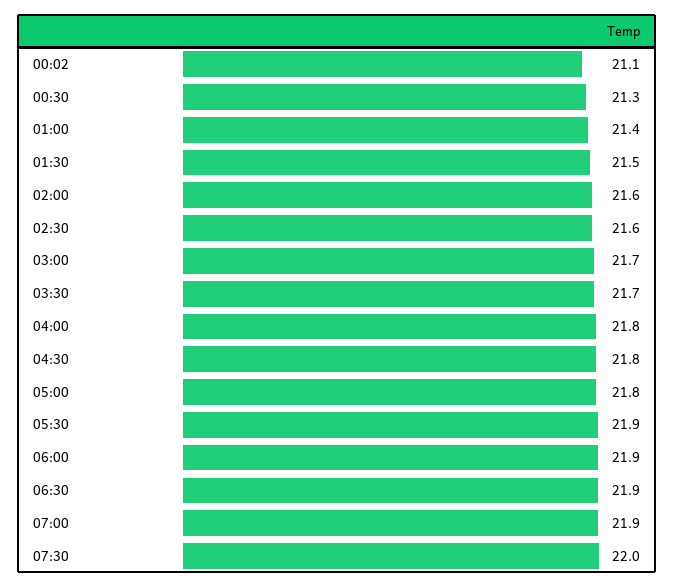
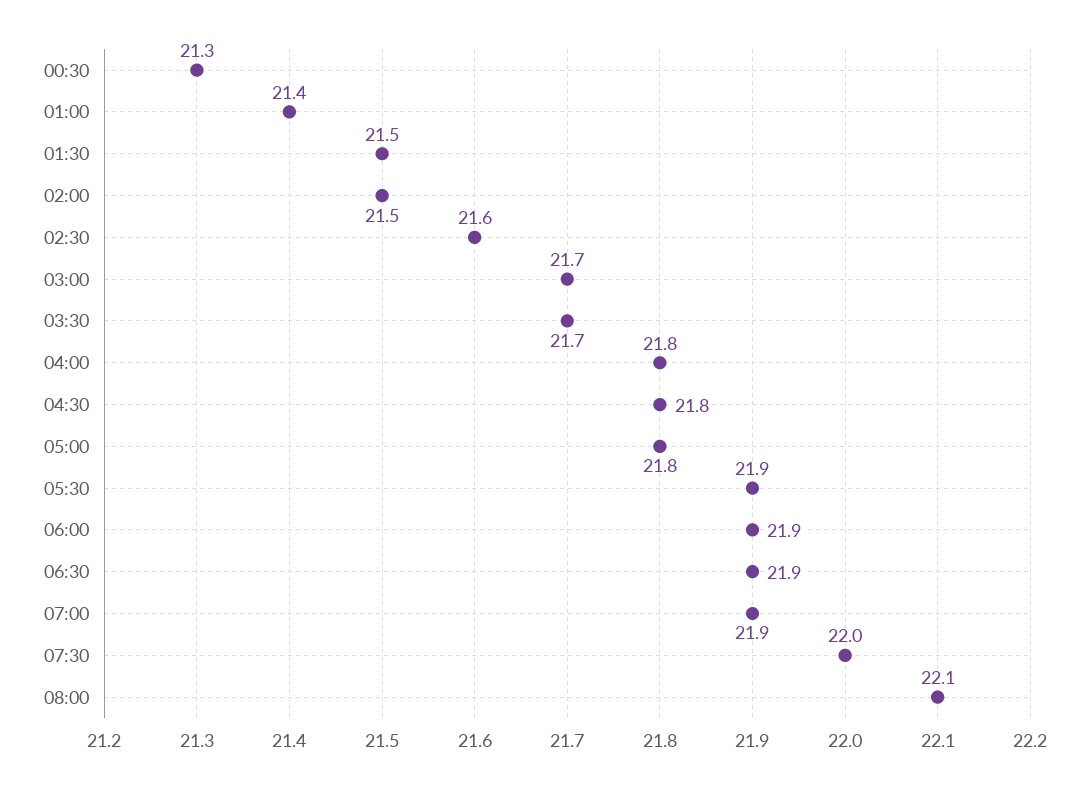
00:02: 21.1 -> none
02:00: 21.6 -> 21.5
08:00: none -> 22.1

